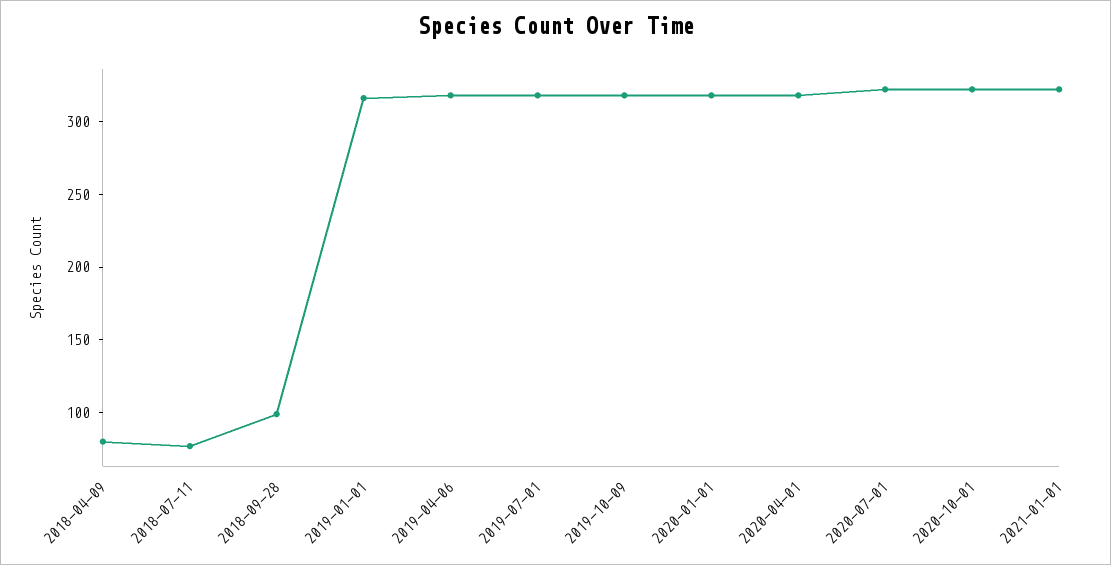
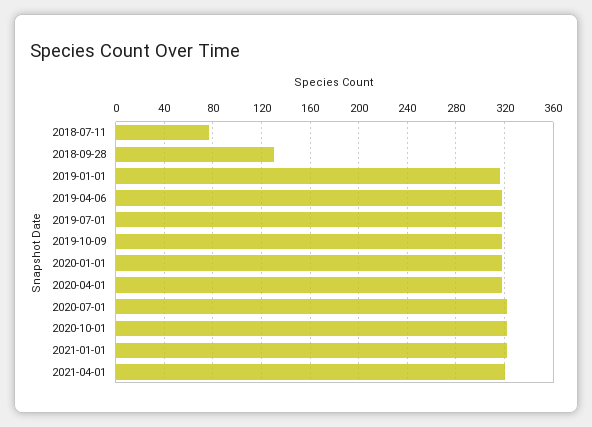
2018-04-09: 80 -> none
2018-09-28: 100 -> 130
2021-04-01: none -> 320

